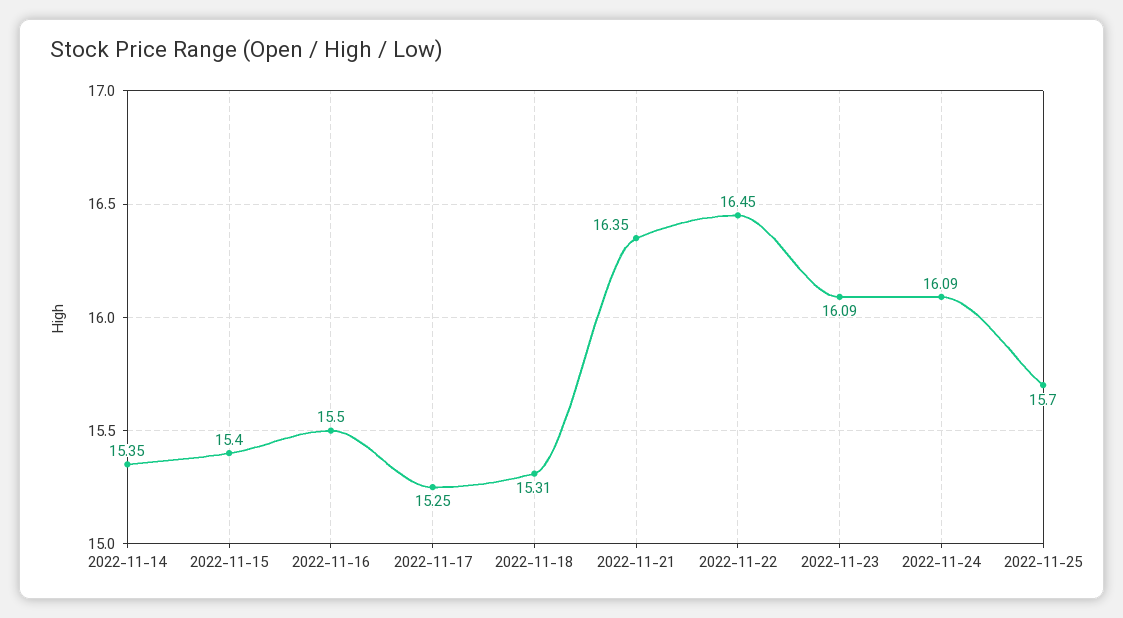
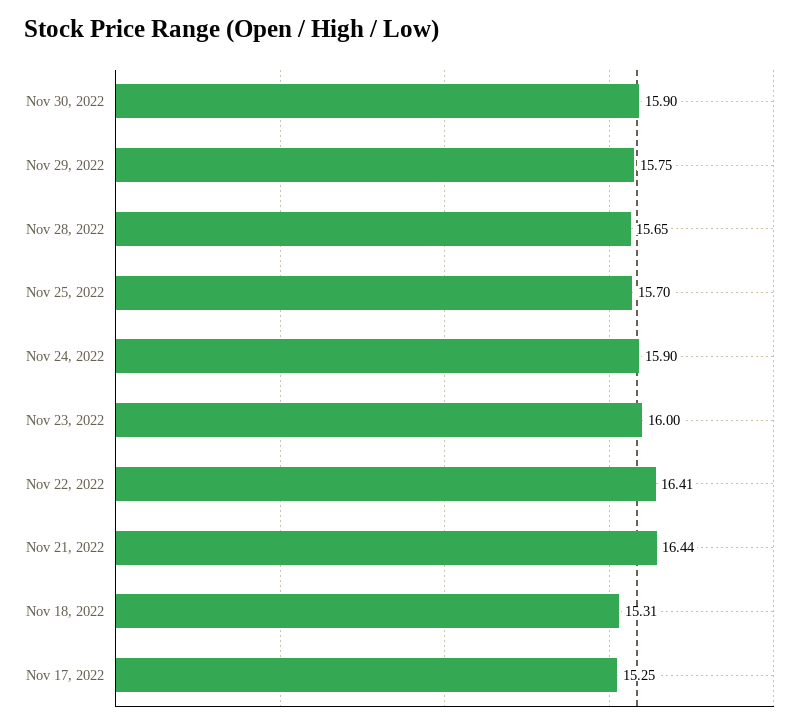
2022-11-14: 15.35 -> none
2022-11-15: 15.4 -> none
2022-11-16: 15.5 -> none
2022-11-21: 16.35 -> 16.44
2022-11-22: 16.45 -> 16.41
2022-11-23: 16.09 -> 16
2022-11-24: 16.09 -> 15.9
Nov 30, 2022: none -> 15.9
Nov 29, 2022: none -> 15.75
Nov 28, 2022: none -> 15.65

